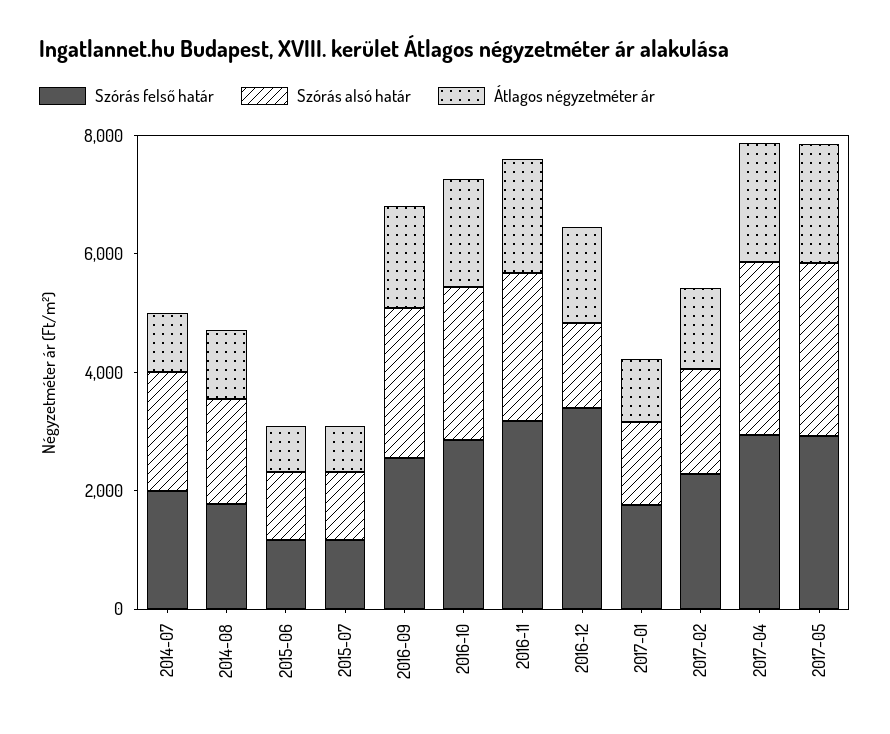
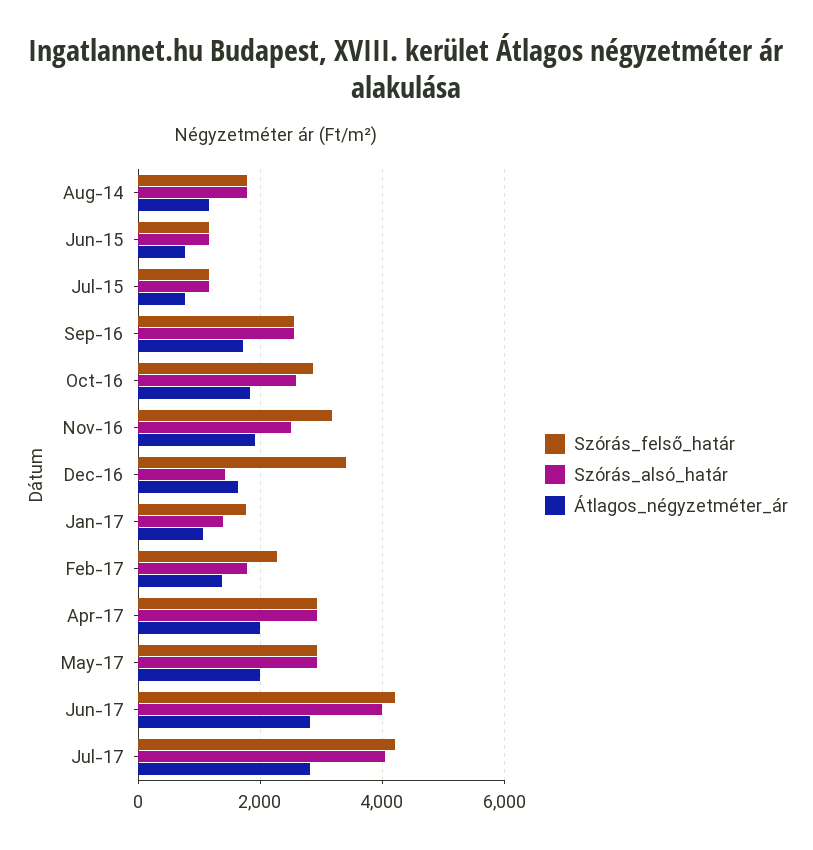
Szórás felső határ, 2014-07: 2000 -> none
Szórás alsó határ, 2014-07: 2000 -> none
Átlagos négyzetméter ár, 2014-07: 1000 -> none
Szórás felső határ, Jun-17: none -> 4200
Szórás alsó határ, Jun-17: none -> 4000
Átlagos négyzetméter ár, Jun-17: none -> 2800
Szórás felső határ, Jul-17: none -> 4200
Szórás alsó határ, Jul-17: none -> 4000
Átlagos négyzetméter ár, Jul-17: none -> 2800

